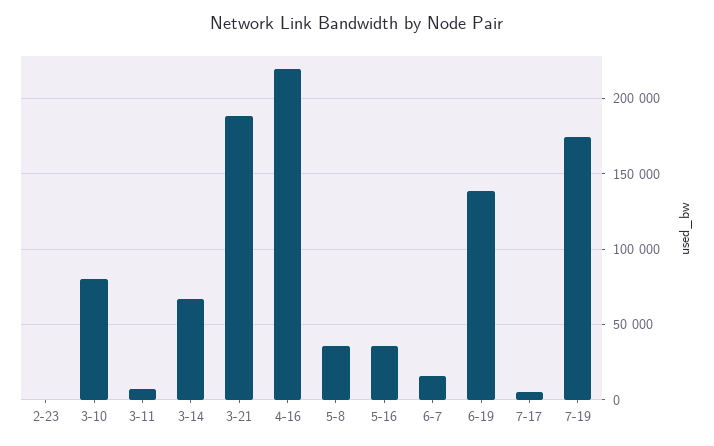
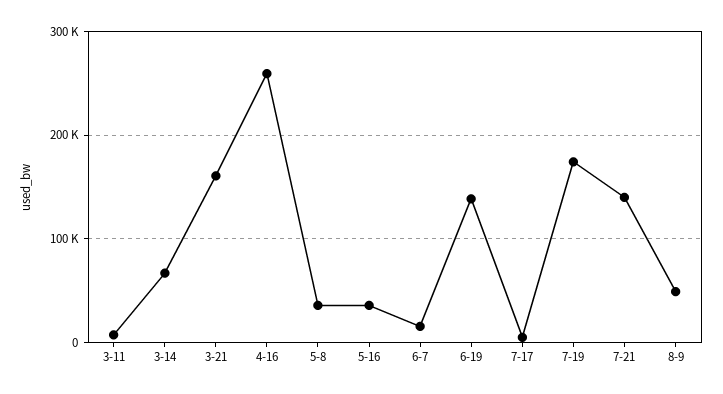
2-23: 0 -> none
3-10: 80000 -> none
3-21: 190000 -> 160000
4-16: 220000 -> 260000
7-21: none -> 140000
8-9: none -> 50000

